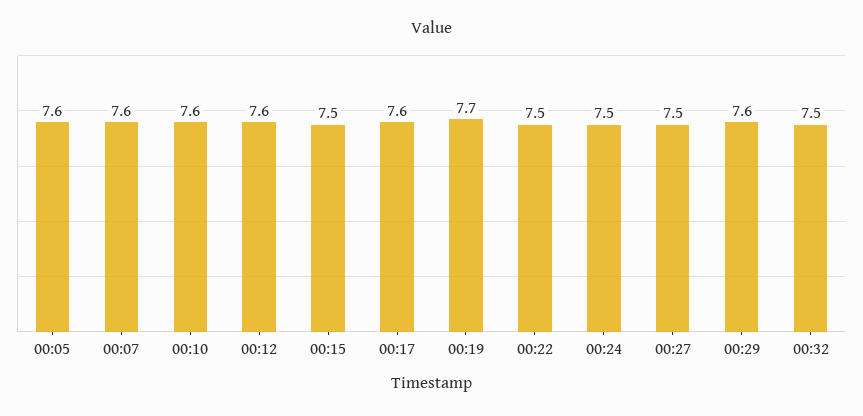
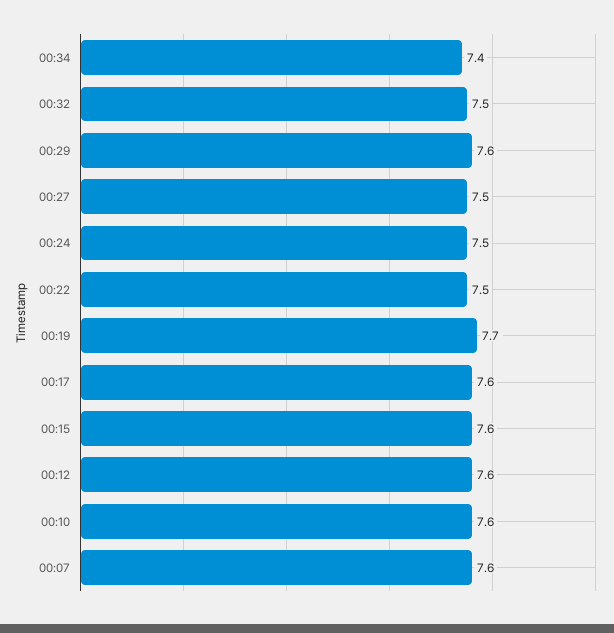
00:05: 7.6 -> none
00:15: 7.5 -> 7.6
00:34: none -> 7.4

